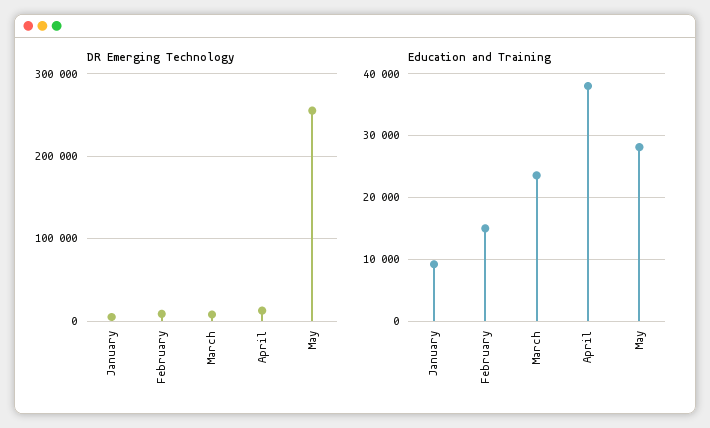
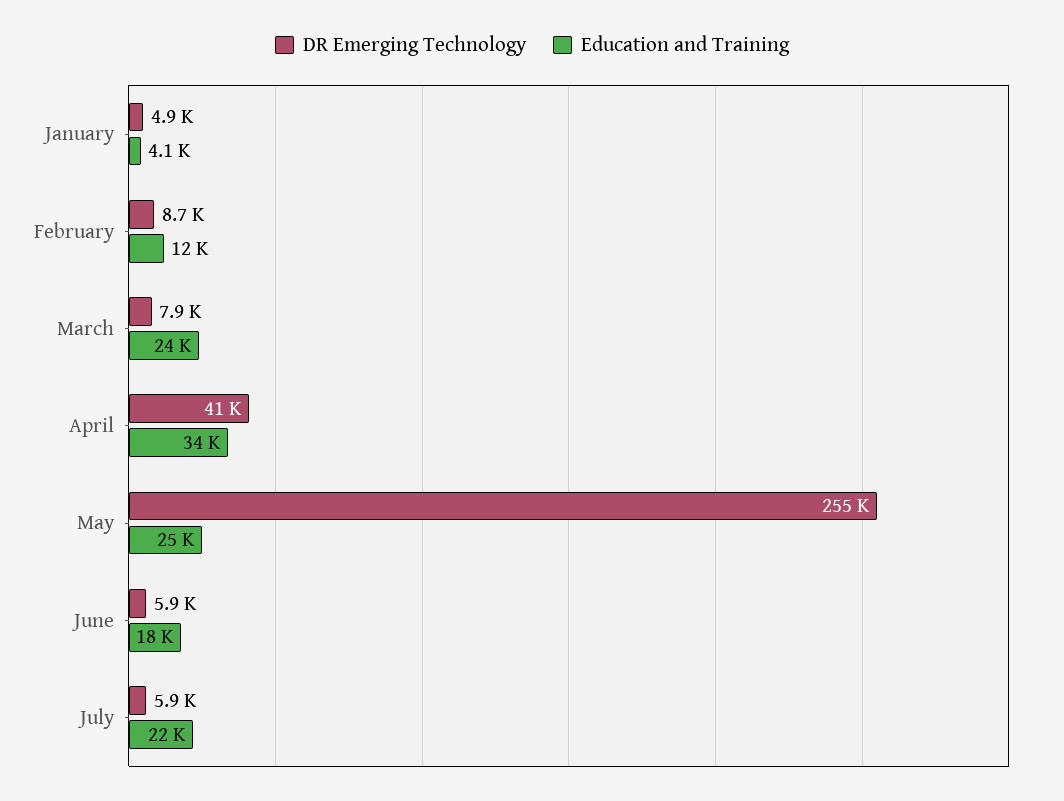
DR Emerging Technology, April: 10000 -> 41000
Education and Training, January: 9000 -> 4100
Education and Training, February: 15000 -> 12000
Education and Training, April: 38000 -> 34000
Education and Training, May: 28000 -> 25000
DR Emerging Technology, June: none -> 5900
Education and Training, June: none -> 18000
DR Emerging Technology, July: none -> 5900
Education and Training, July: none -> 22000

